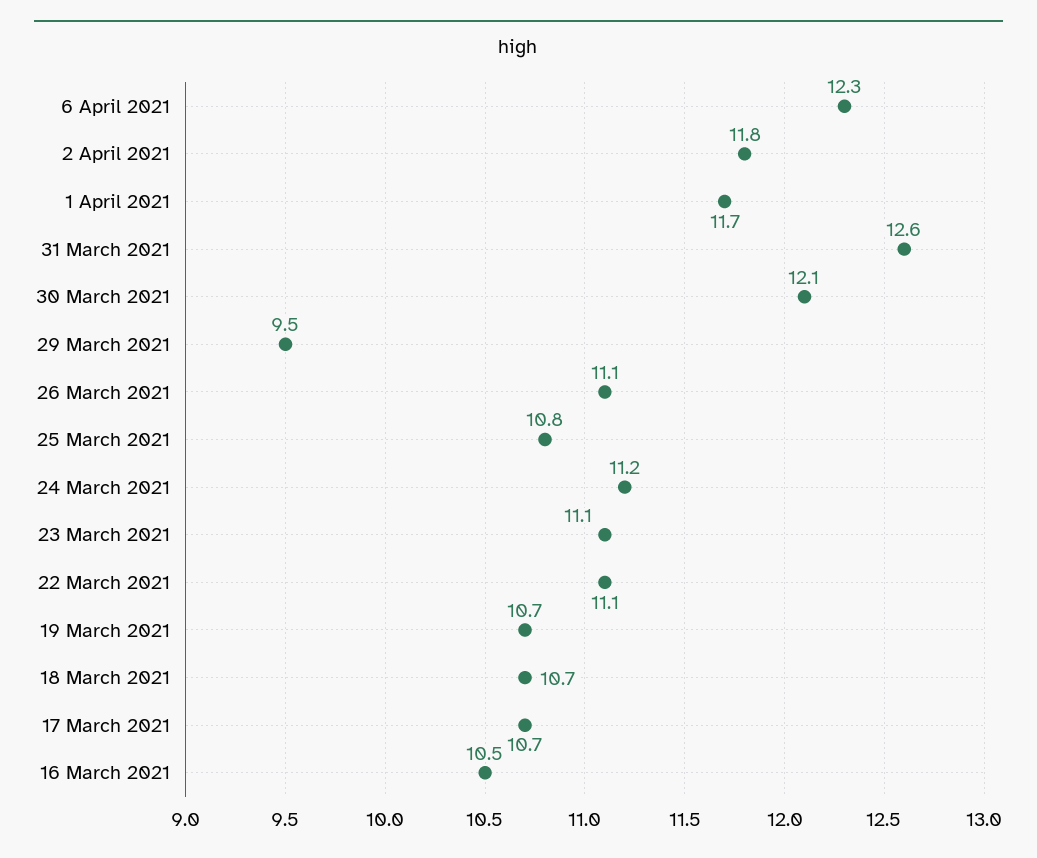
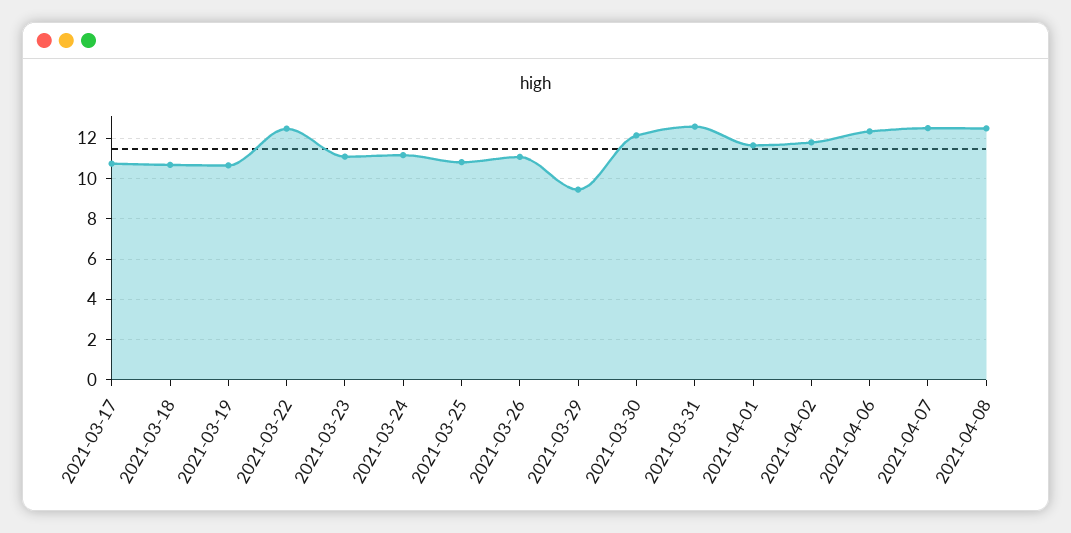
22 March 2021: 11.1 -> 12.5
16 March 2021: 10.5 -> none
2021-04-07: none -> 12.5
2021-04-08: none -> 12.5

